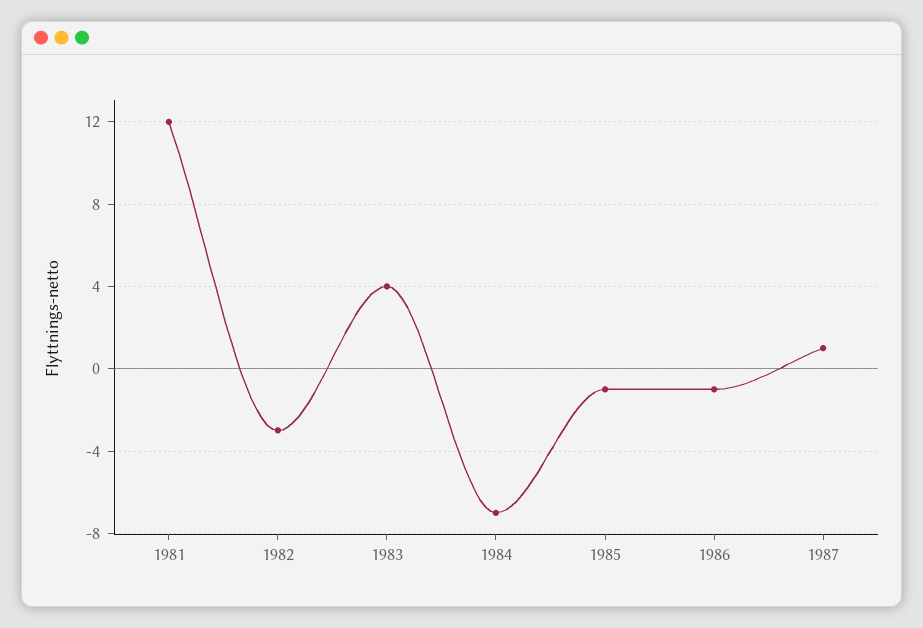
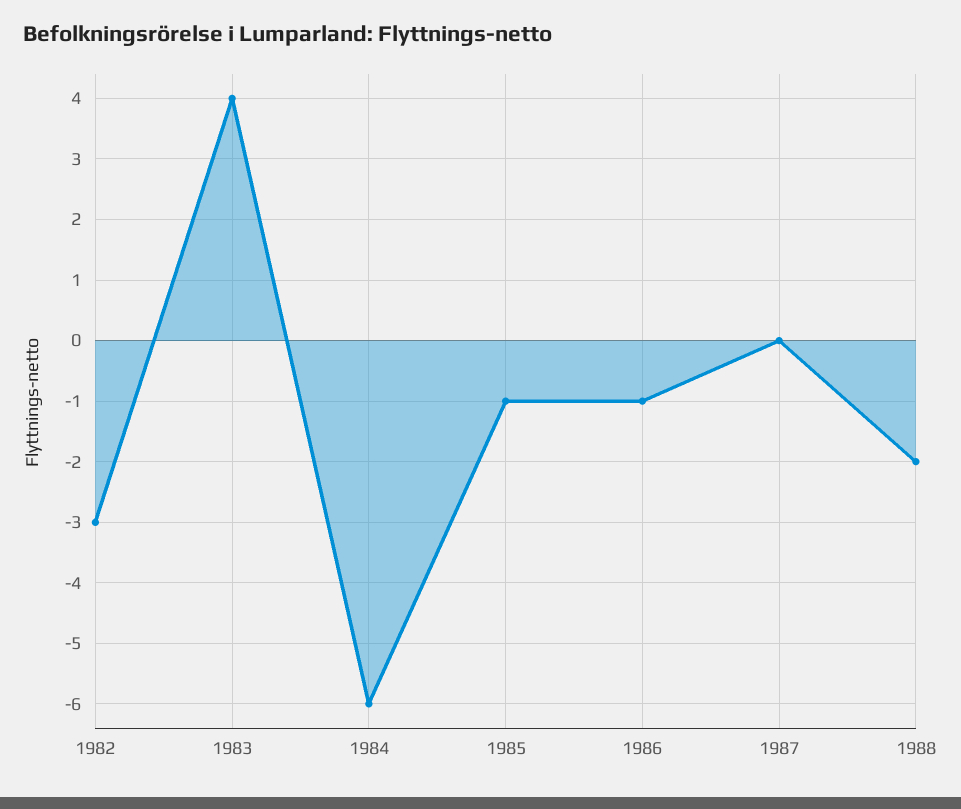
1981: 12 -> none
1984: -7 -> -6
1987: 1 -> 0
1988: none -> -2

